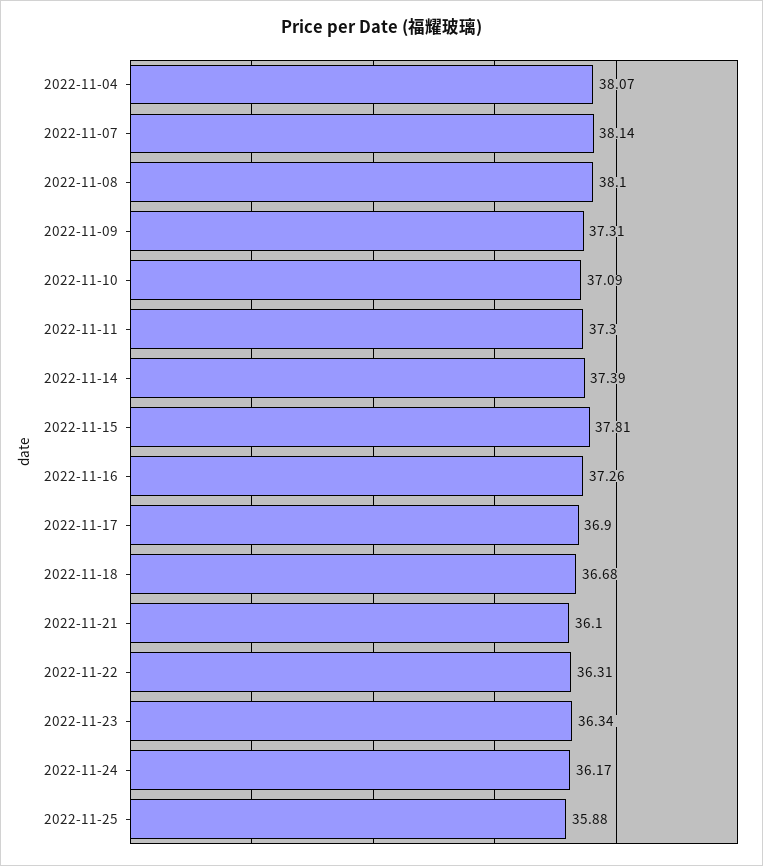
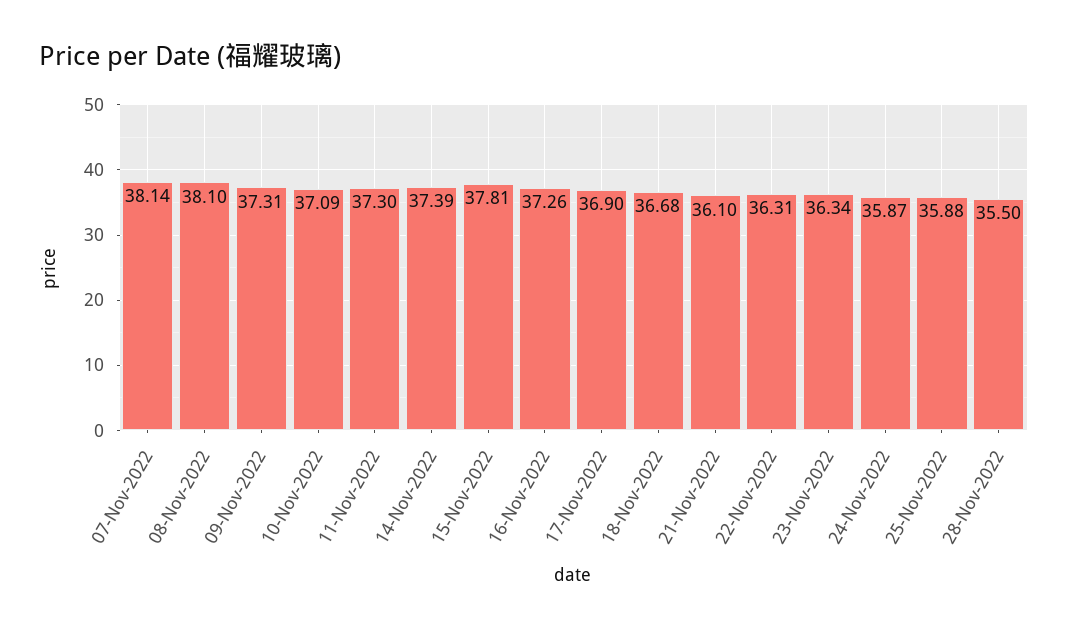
2022-11-04: 38.07 -> none
2022-11-24: 36.17 -> 35.87
28-Nov-2022: none -> 35.5

